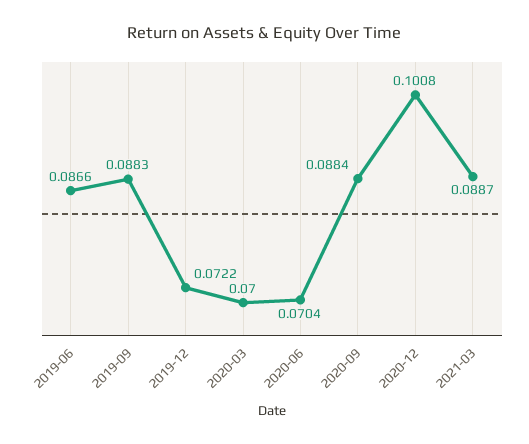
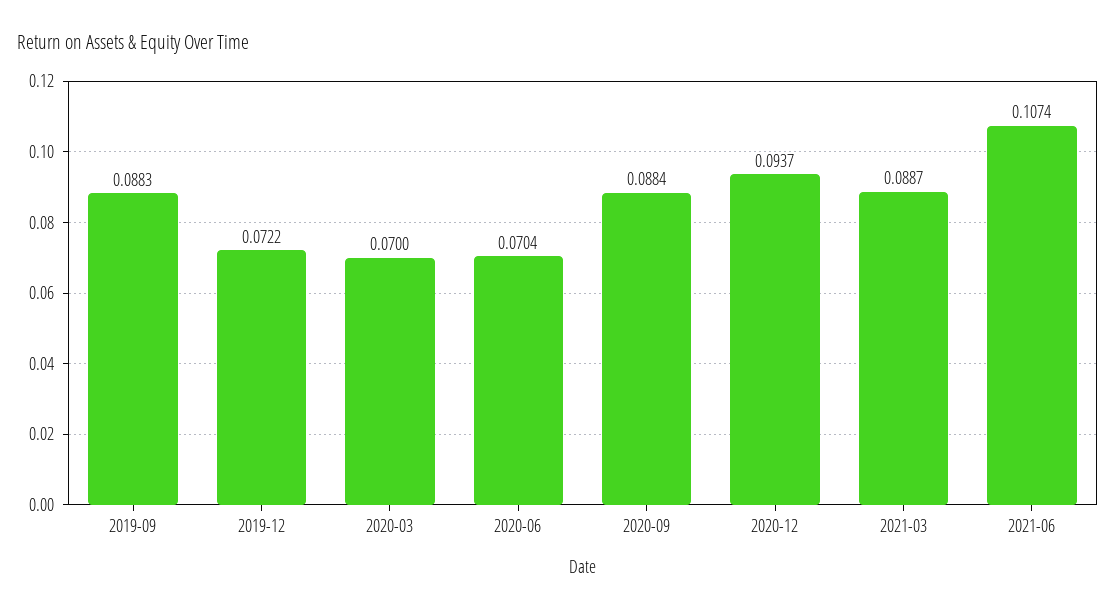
2019-06: 0.0866 -> none
2020-12: 0.1008 -> 0.0937
2021-06: none -> 0.1074

